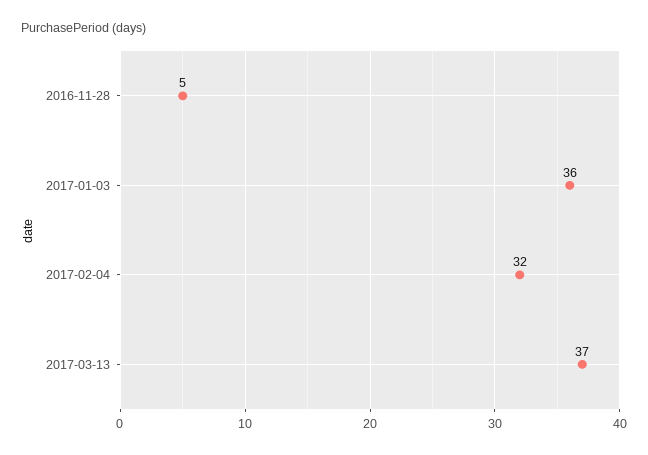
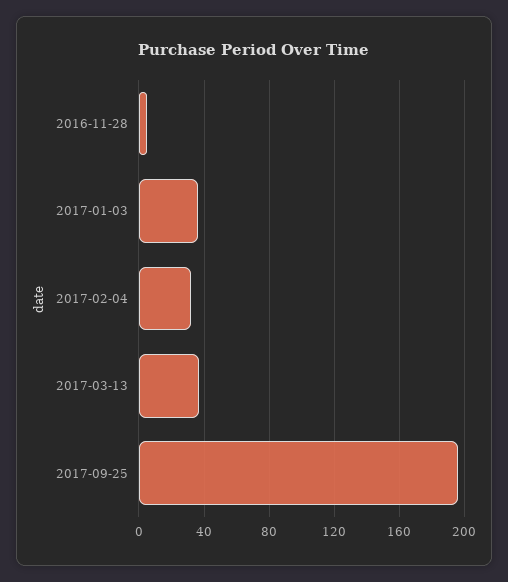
2017-09-25: none -> 195

